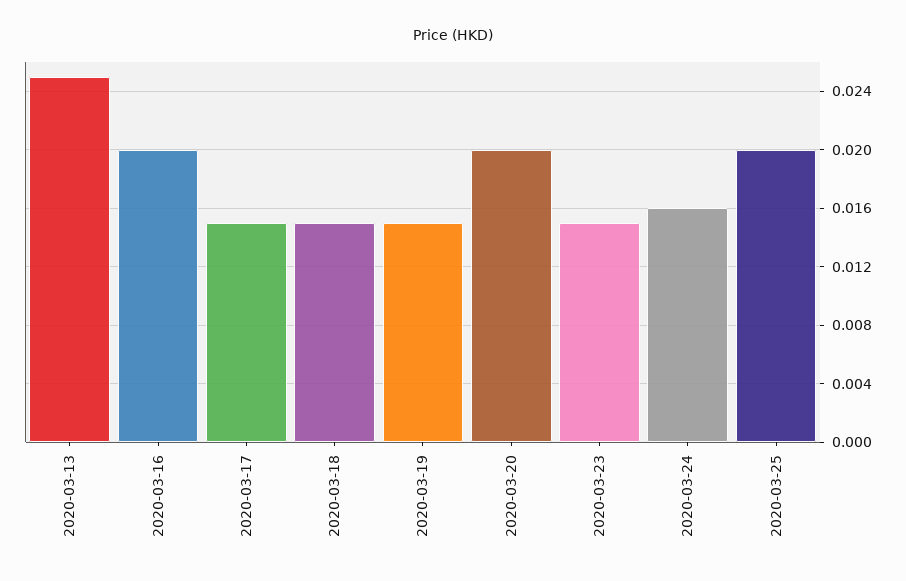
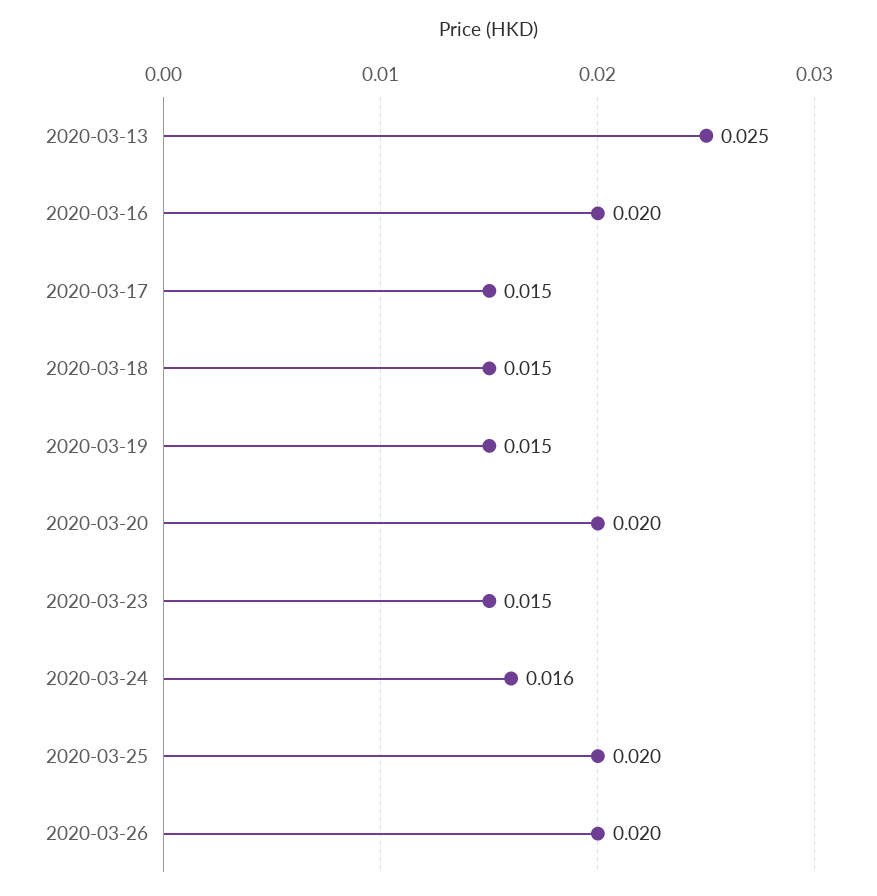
2020-03-26: none -> 0.02

